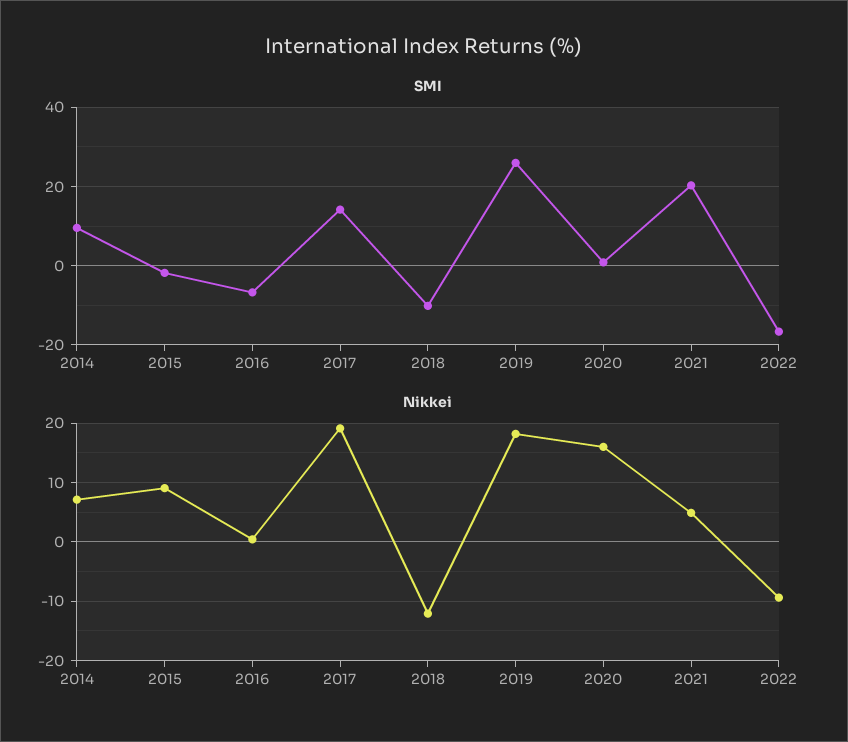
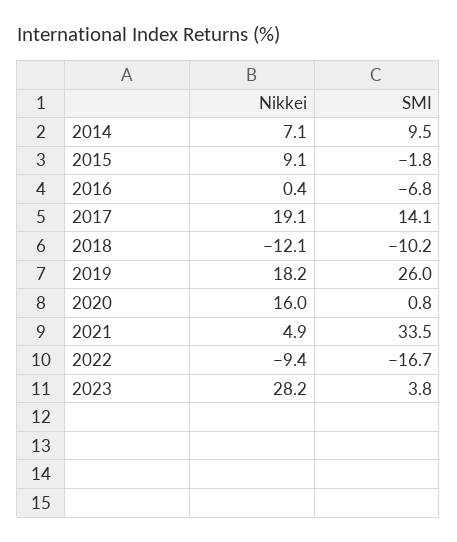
SMI, 2021: 20 -> 33.5
Nikkei, 2023: none -> 28.2
SMI, 2023: none -> 3.8

